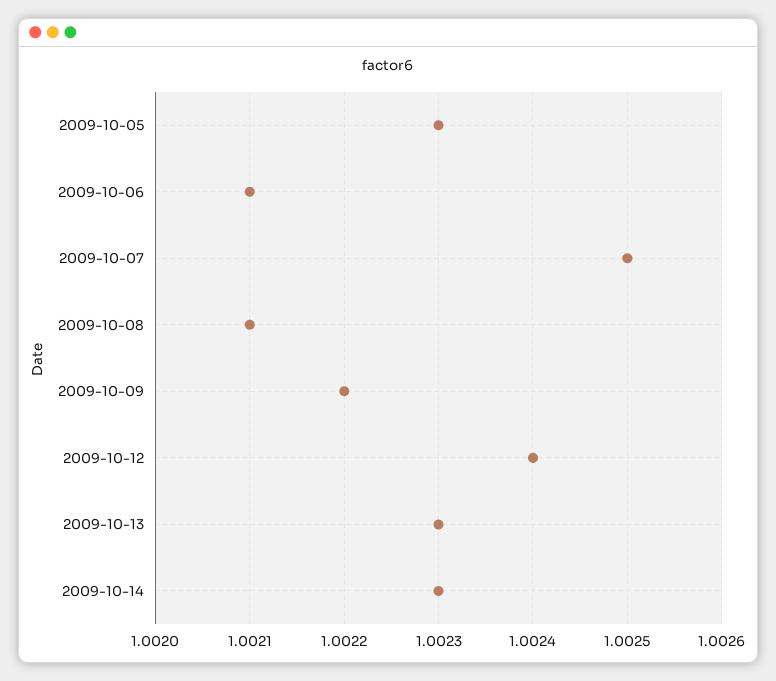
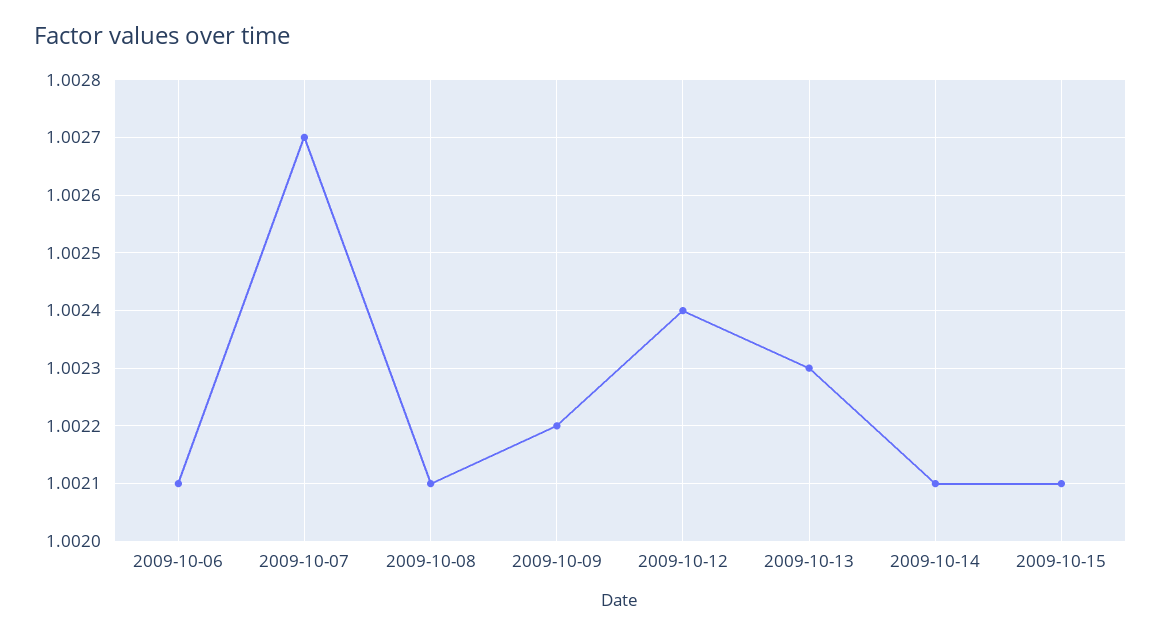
2009-10-05: 1.0023 -> none
2009-10-07: 1.0025 -> 1.0027
2009-10-14: 1.0023 -> 1.0021
2009-10-15: none -> 1.0021

